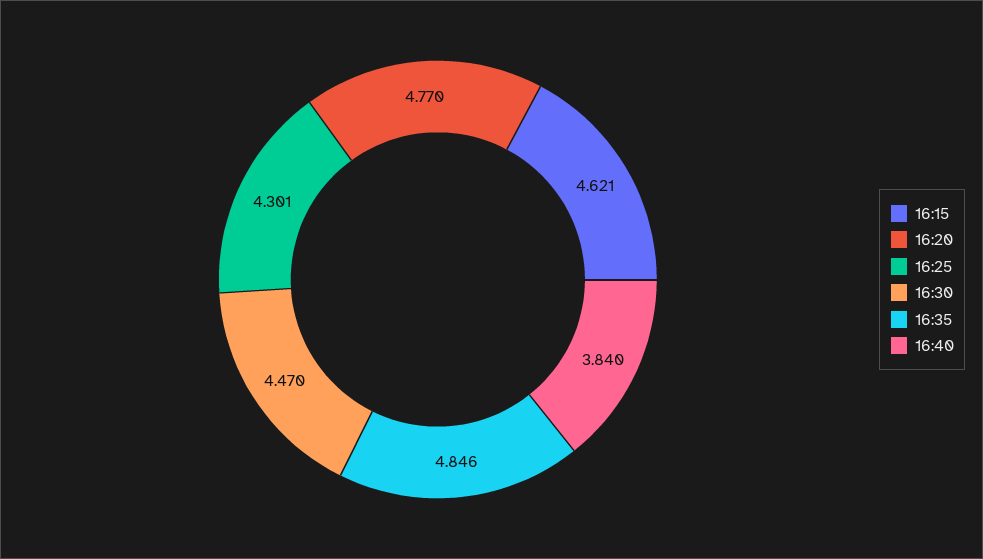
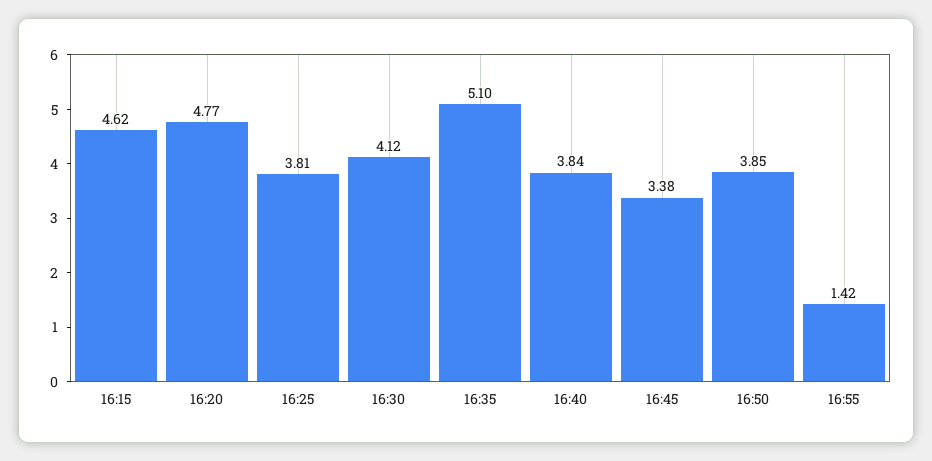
16:25: 4.301 -> 3.81
16:30: 4.47 -> 4.12
16:35: 4.846 -> 5.1
16:45: none -> 3.38
16:50: none -> 3.85
16:55: none -> 1.42

